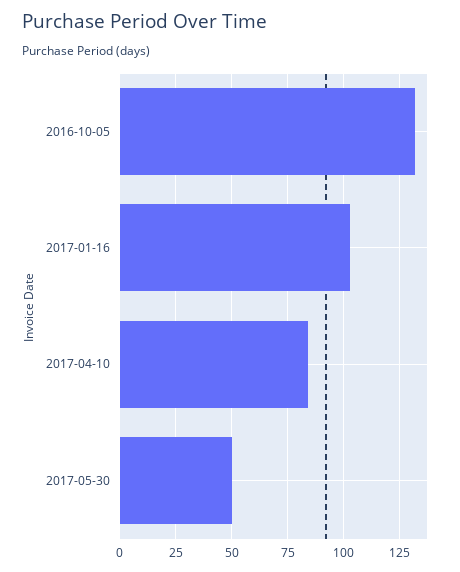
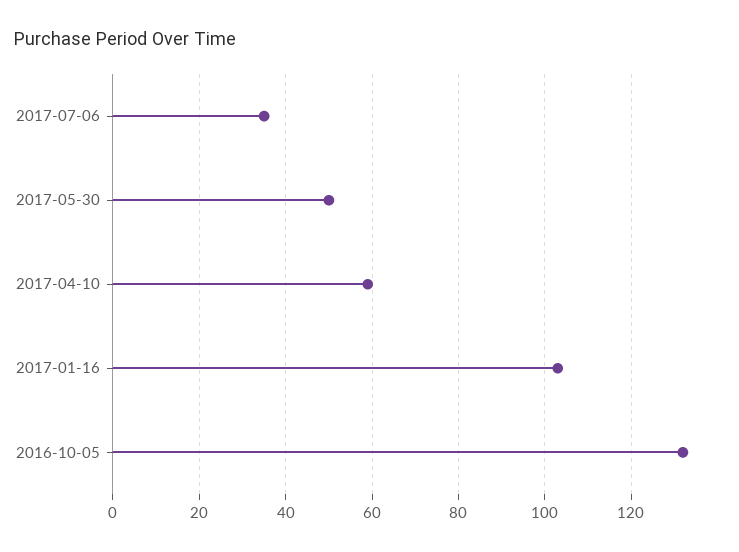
2017-04-10: 85 -> 60
2017-07-06: none -> 35

